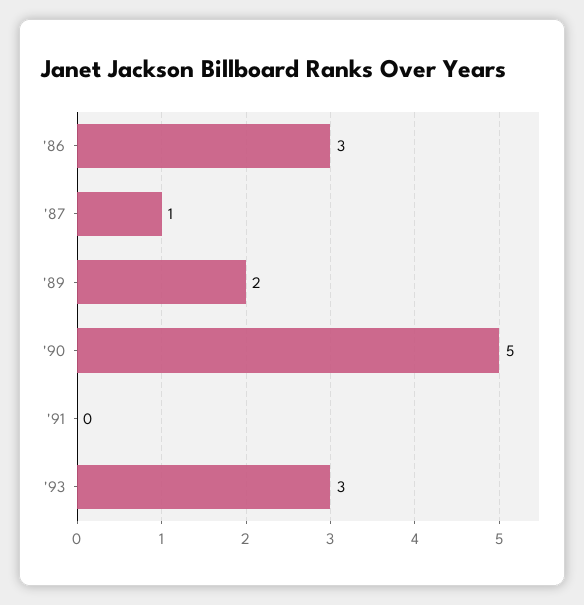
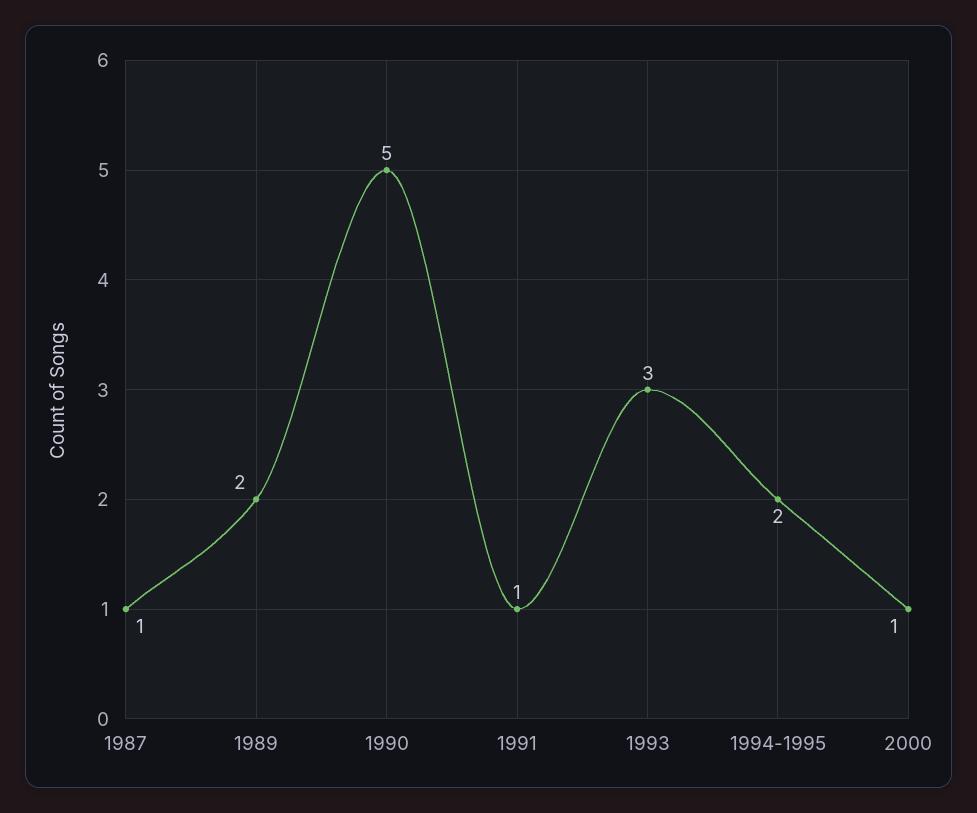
'86: 3 -> none
'91: 0 -> 1
1994-1995: none -> 2
2000: none -> 1

